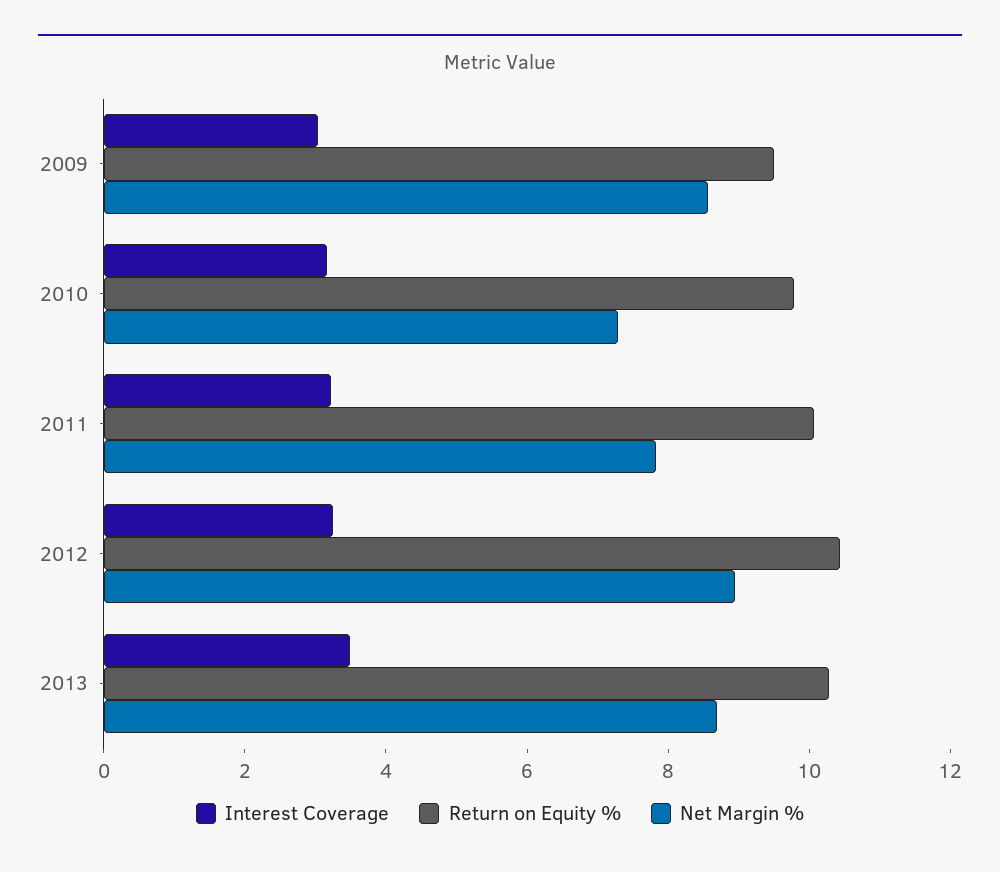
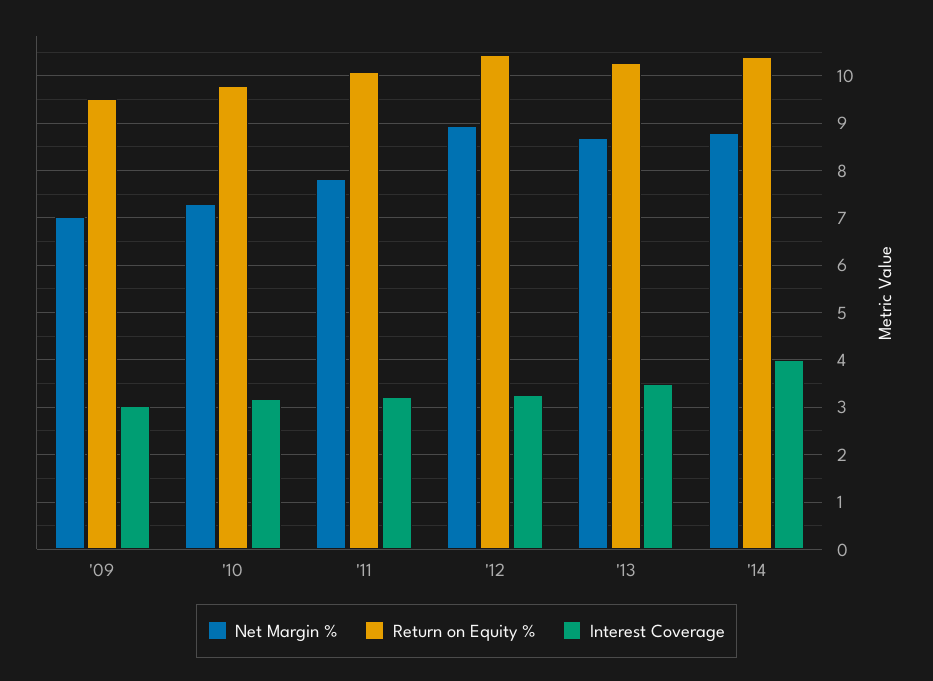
Net Margin %, 2009: 8.5 -> 7
Net Margin %, '14: none -> 8.8
Return on Equity %, '14: none -> 10.4
Interest Coverage, '14: none -> 4

